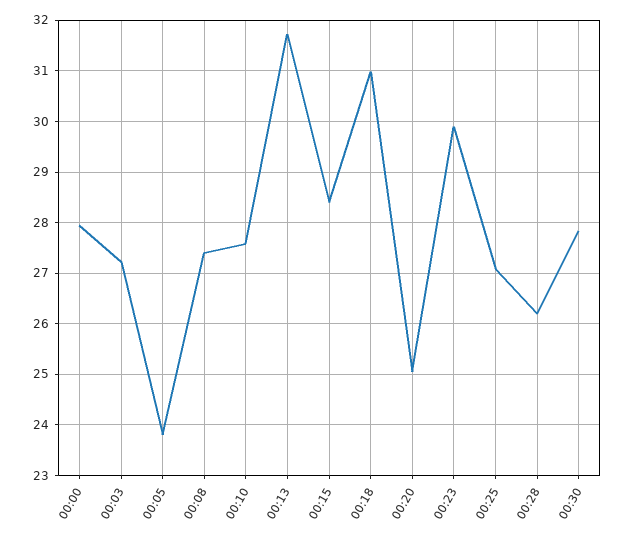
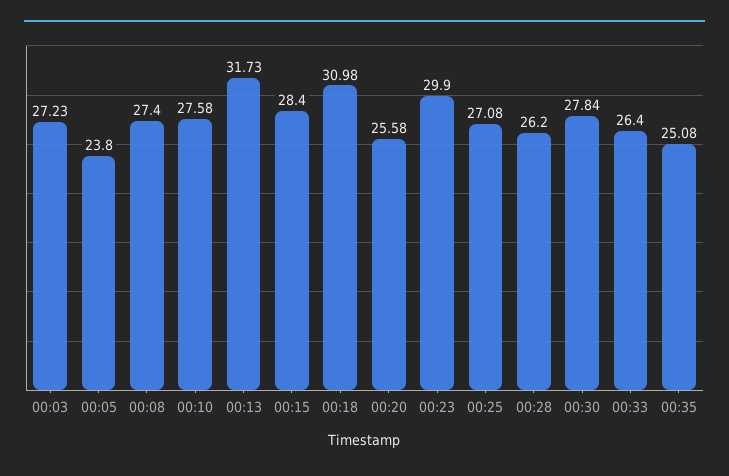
00:00: 28 -> none
00:20: 25 -> 25.58
00:33: none -> 26.4
00:35: none -> 25.08

